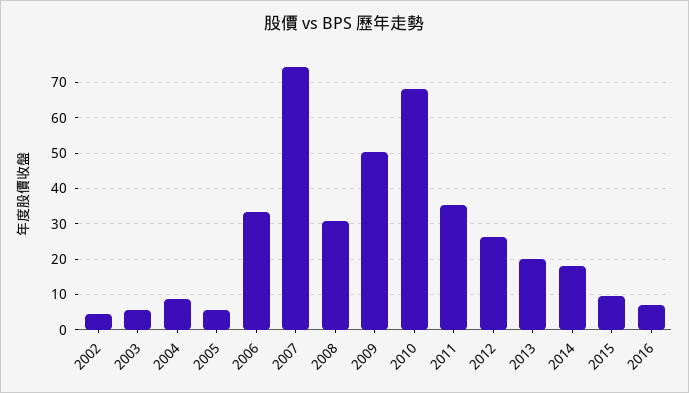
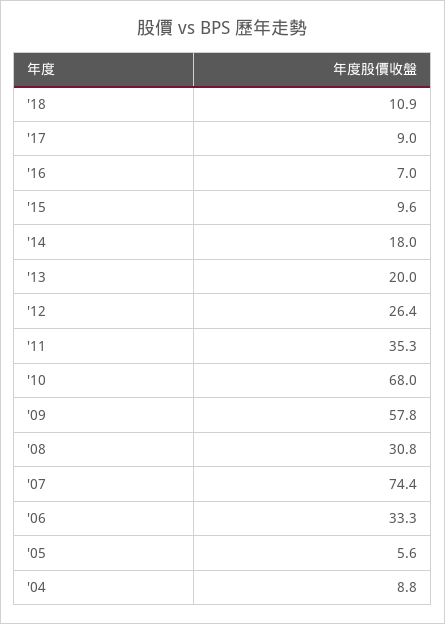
2002: 4 -> none
2003: 6 -> none
2009: 50 -> 57.8
'18: none -> 10.9
'17: none -> 9

